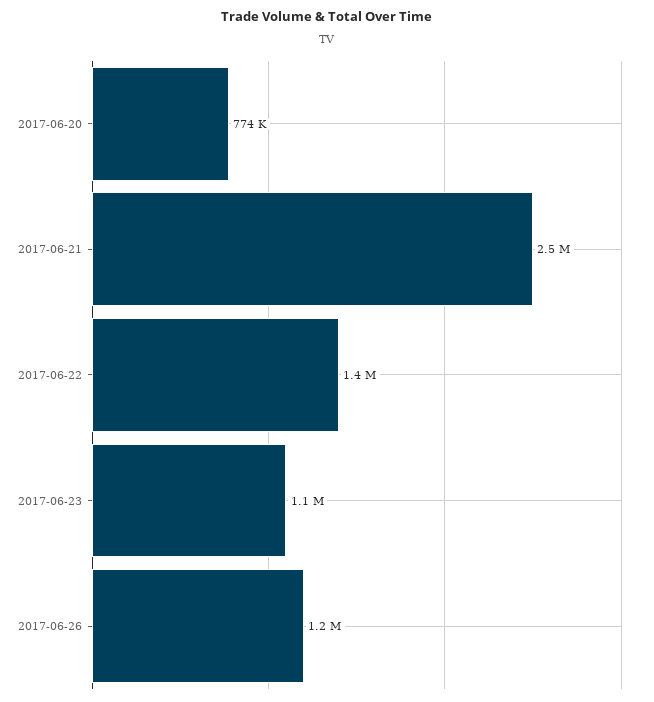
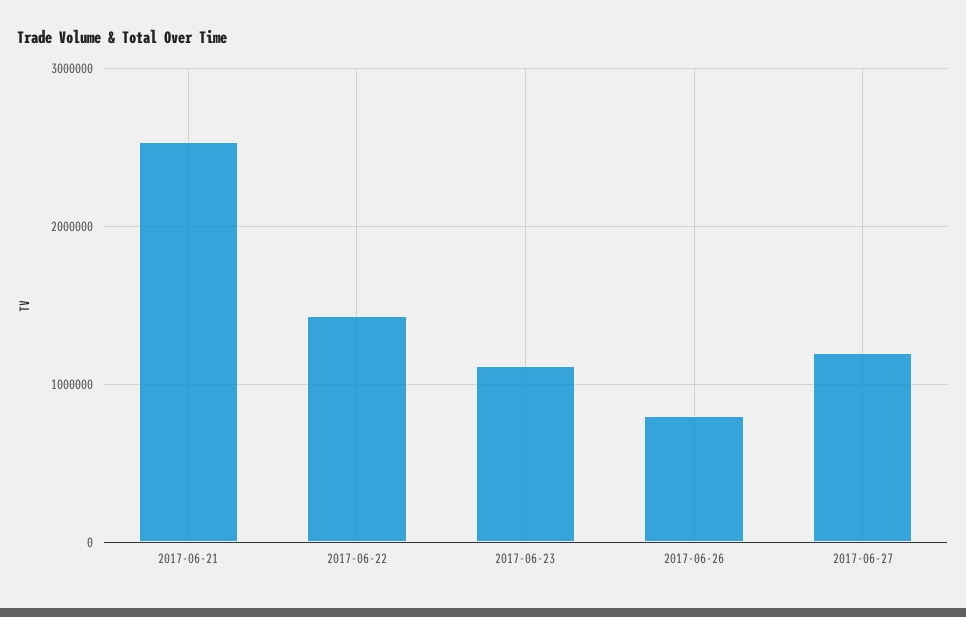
2017-06-20: 774000 -> none
2017-06-26: 1200000 -> 800000
2017-06-27: none -> 1200000

